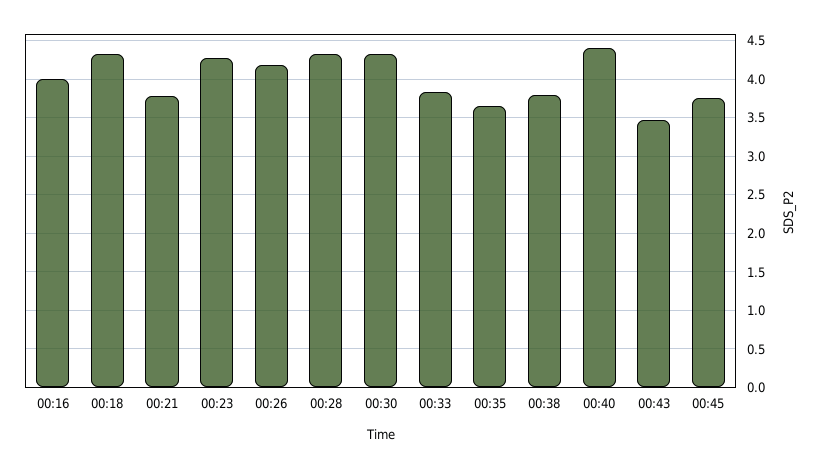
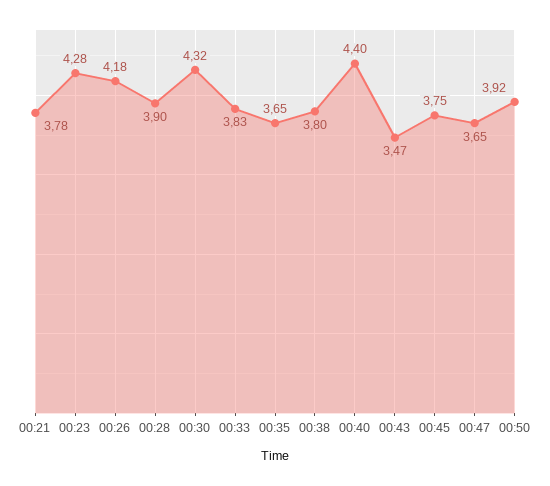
00:16: 4 -> none
00:18: 4.3 -> none
00:28: 4.3 -> 3.9
00:47: none -> 3.65
00:50: none -> 3.92

